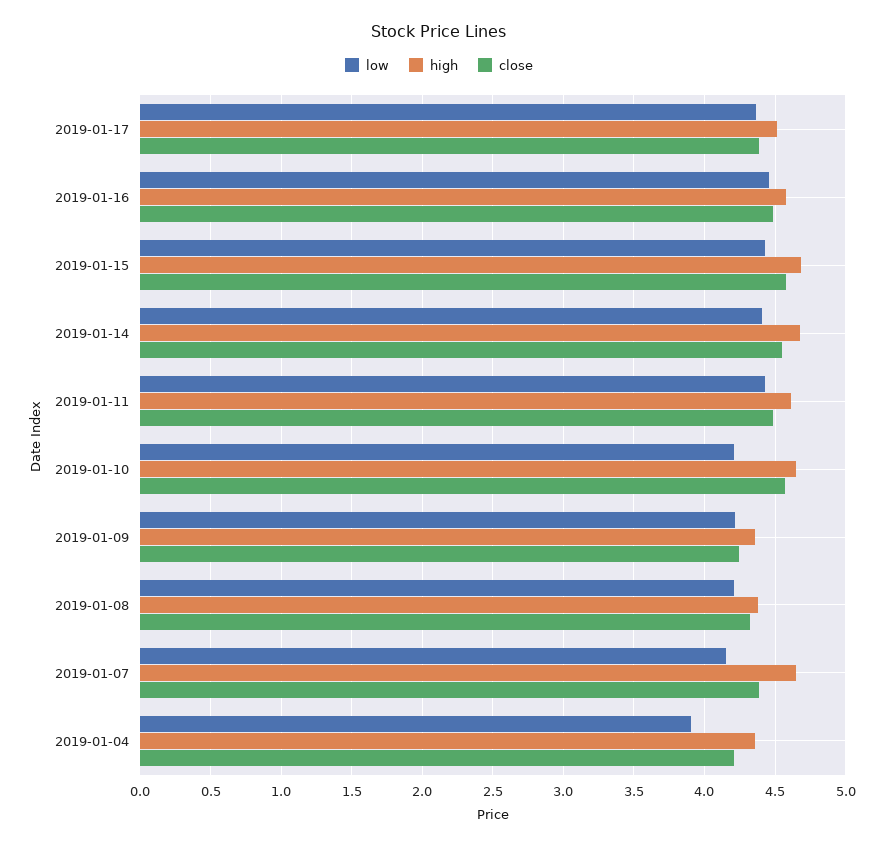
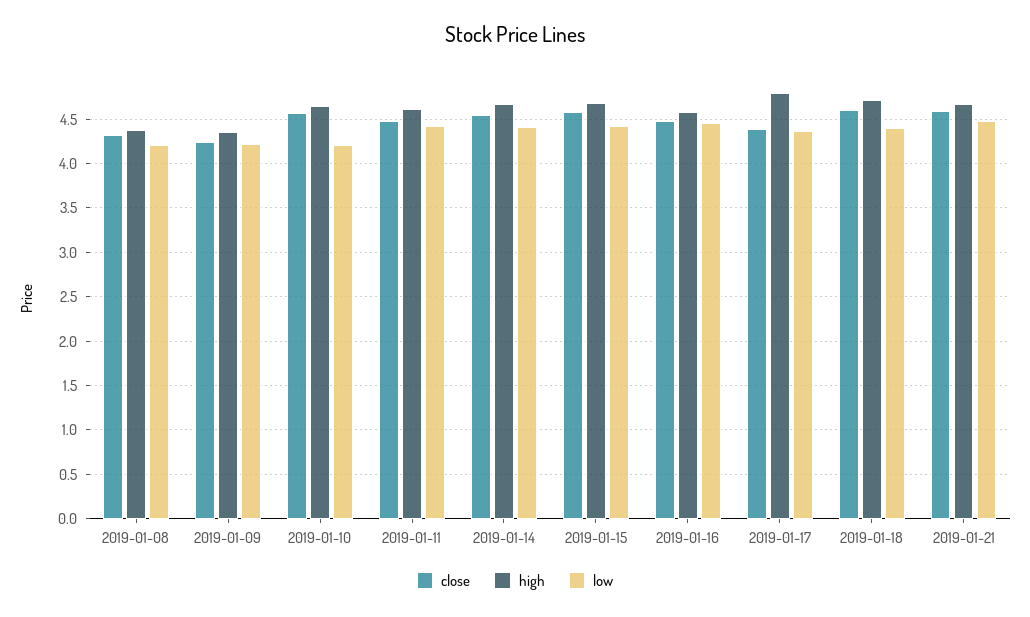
high, 2019-01-17: 4.5 -> 4.8
low, 2019-01-07: 4.15 -> none
high, 2019-01-07: 4.65 -> none
close, 2019-01-07: 4.4 -> none
low, 2019-01-04: 3.9 -> none
high, 2019-01-04: 4.35 -> none
close, 2019-01-04: 4.2 -> none
close, 2019-01-18: none -> 4.6
high, 2019-01-18: none -> 4.7
low, 2019-01-18: none -> 4.4
close, 2019-01-21: none -> 4.6
high, 2019-01-21: none -> 4.7
low, 2019-01-21: none -> 4.5

